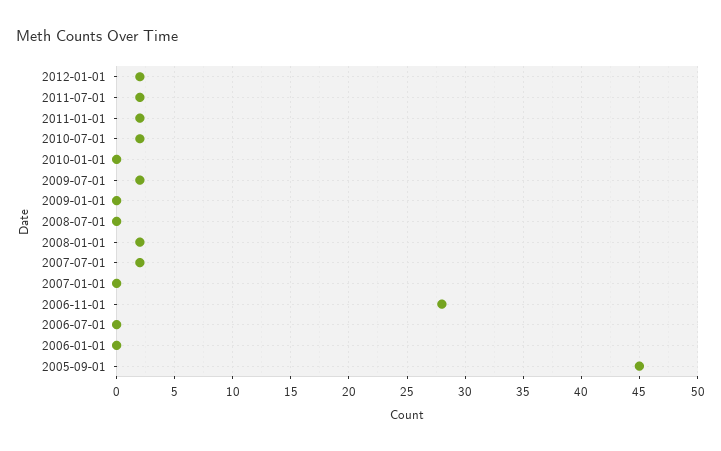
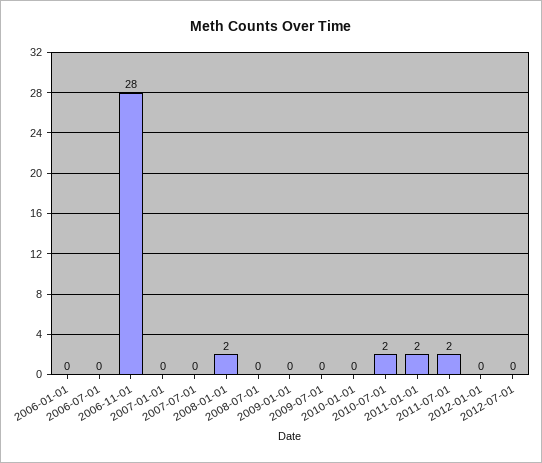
2012-01-01: 2 -> 0
2009-07-01: 2 -> 0
2007-07-01: 2 -> 0
2005-09-01: 45 -> none
2012-07-01: none -> 0

